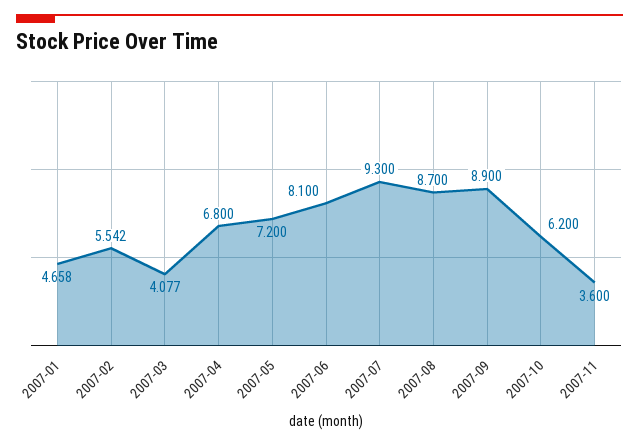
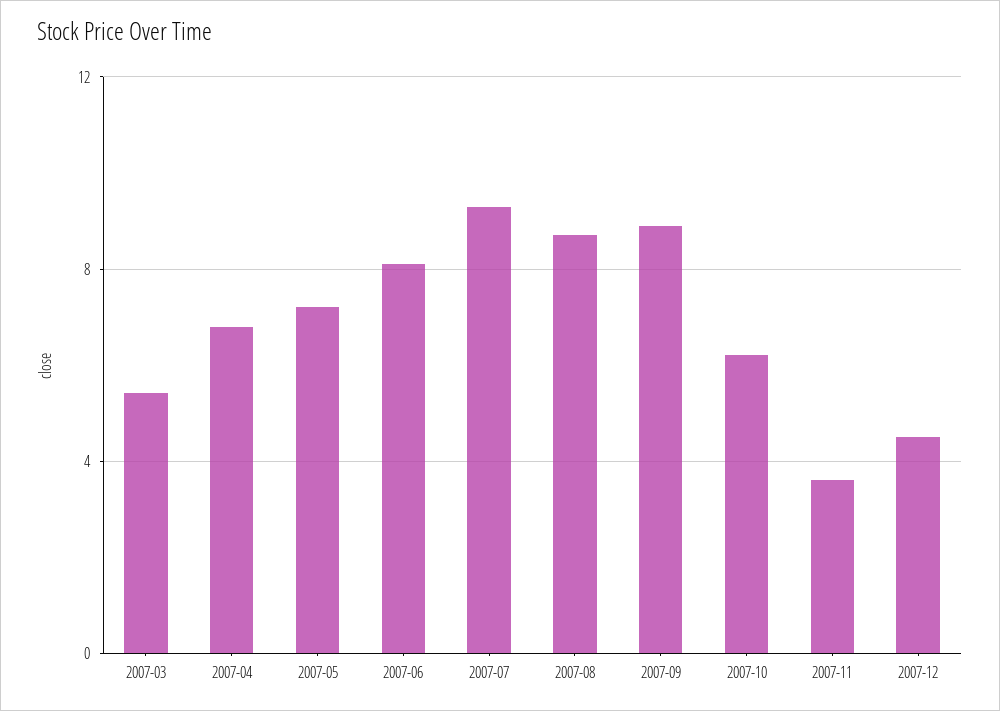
2007-01: 4.658 -> none
2007-02: 5.542 -> none
2007-03: 4.077 -> 5.5
2007-12: none -> 4.5

